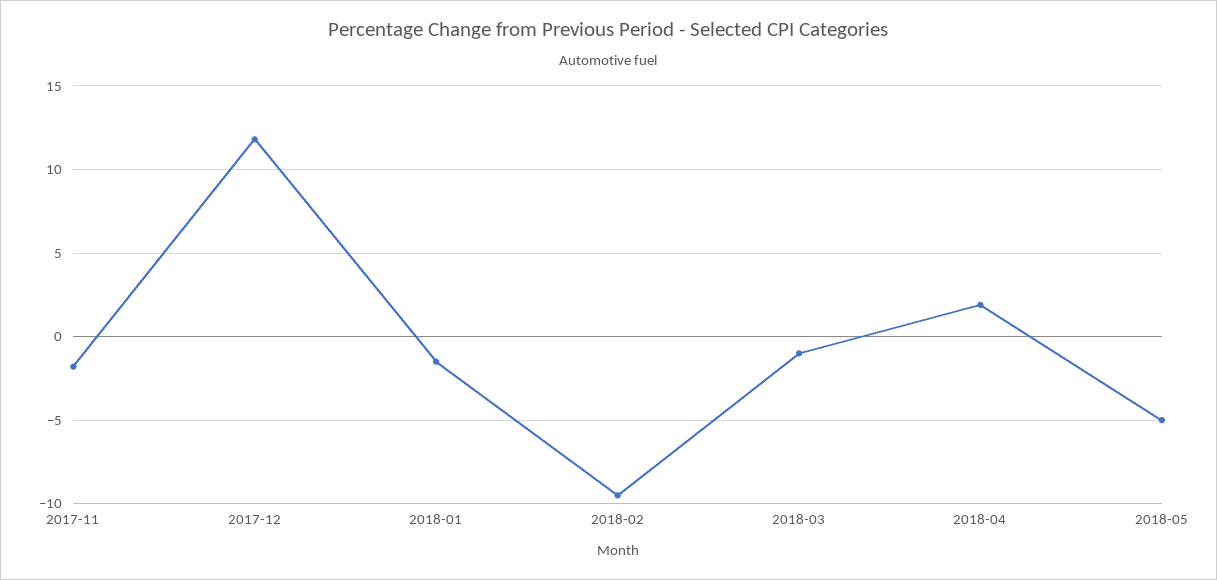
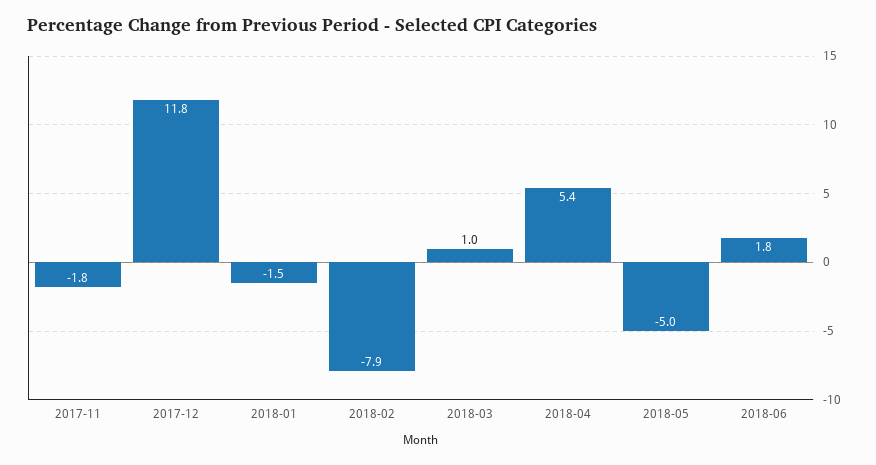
2018-02: -9.5 -> -7.9
2018-03: -1 -> 1
2018-04: 2 -> 5.4
2018-06: none -> 1.8

